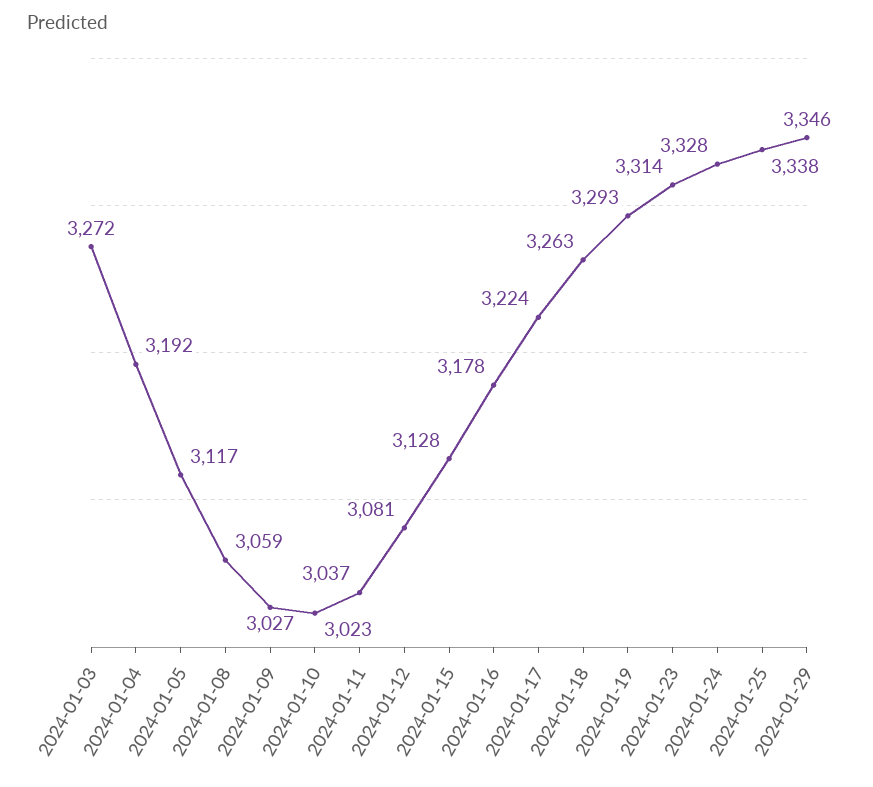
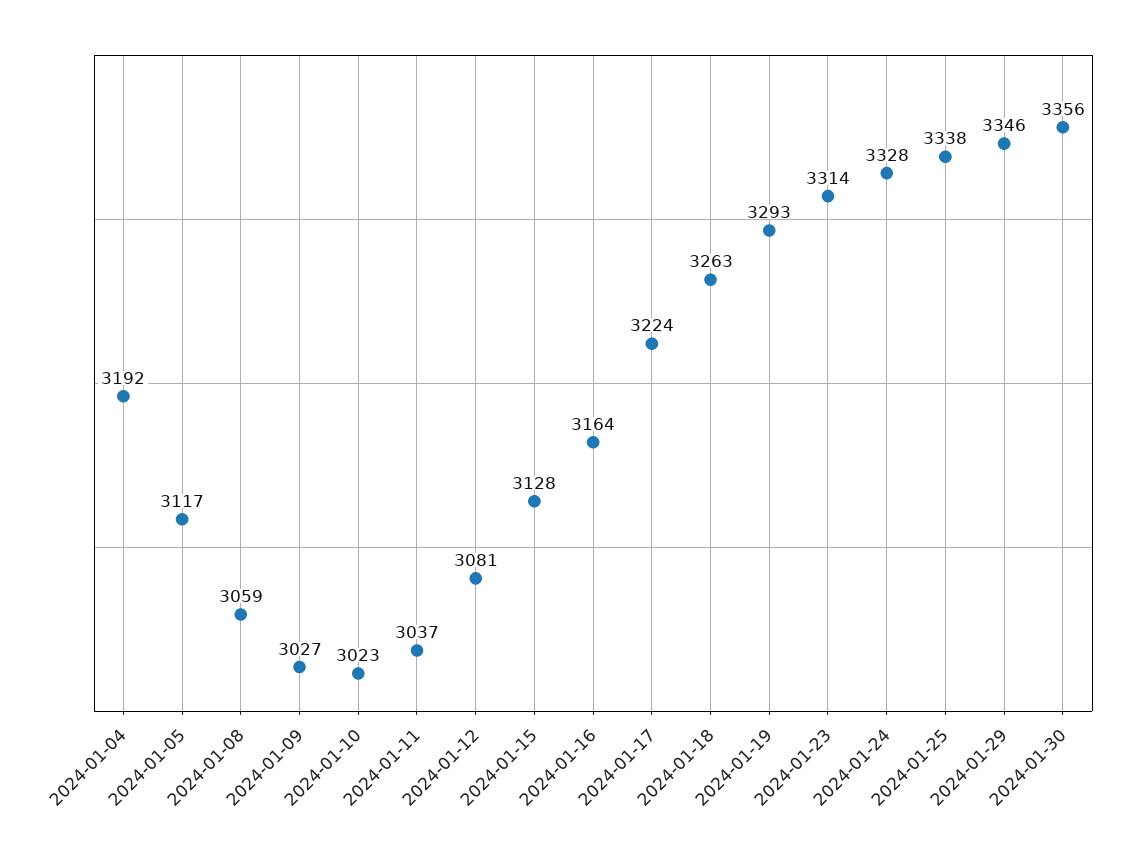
2024-01-03: 3272 -> none
2024-01-16: 3178 -> 3164
2024-01-30: none -> 3356

